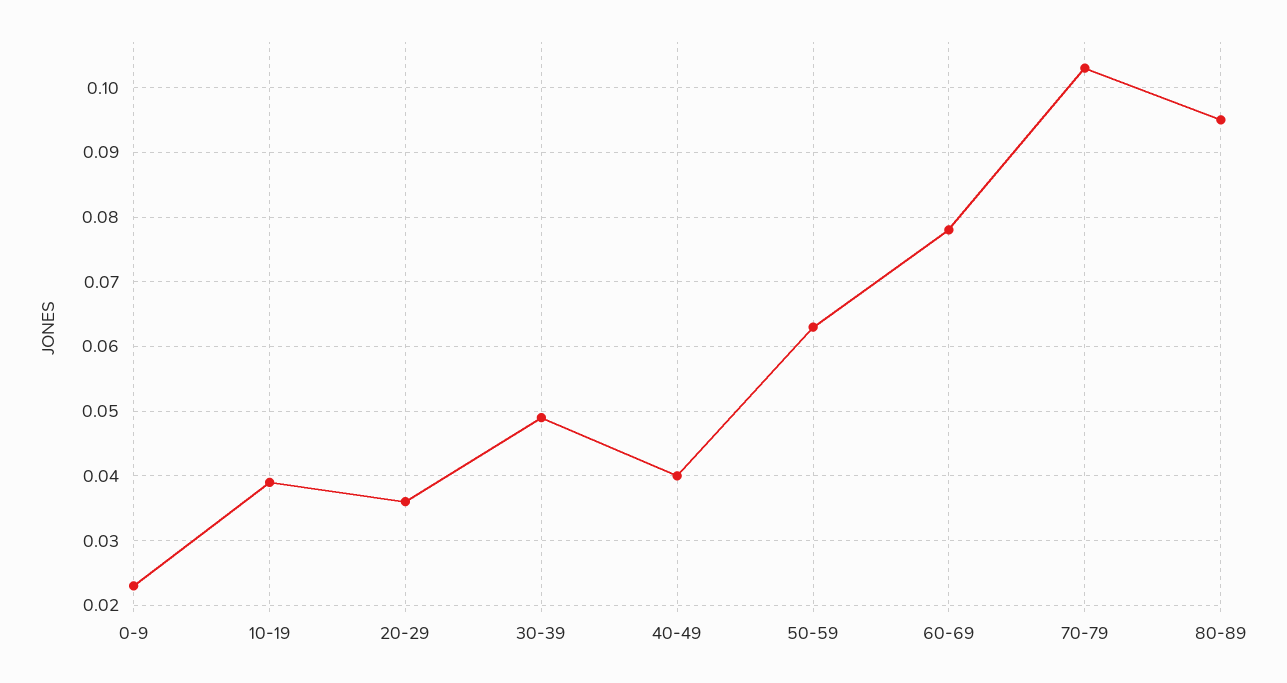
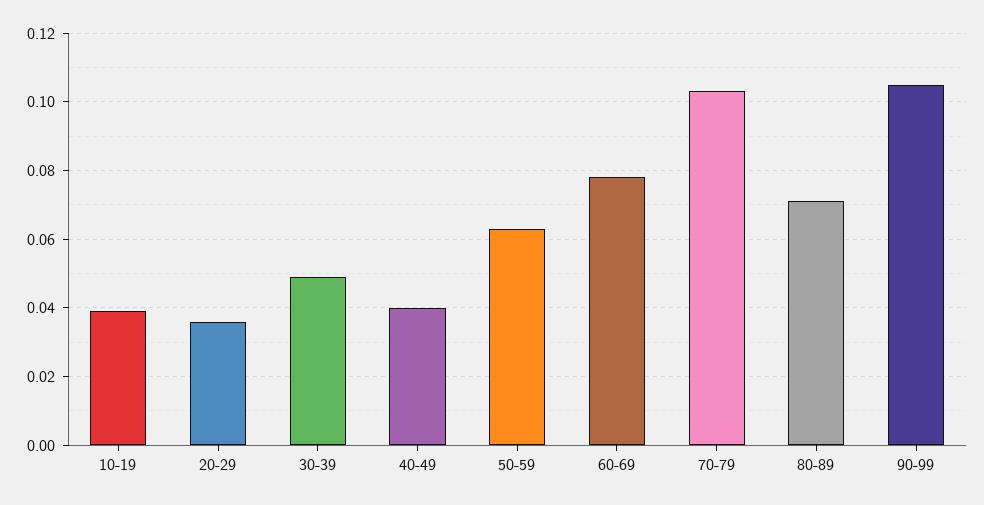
0-9: 0.023 -> none
80-89: 0.095 -> 0.07
90-99: none -> 0.105

